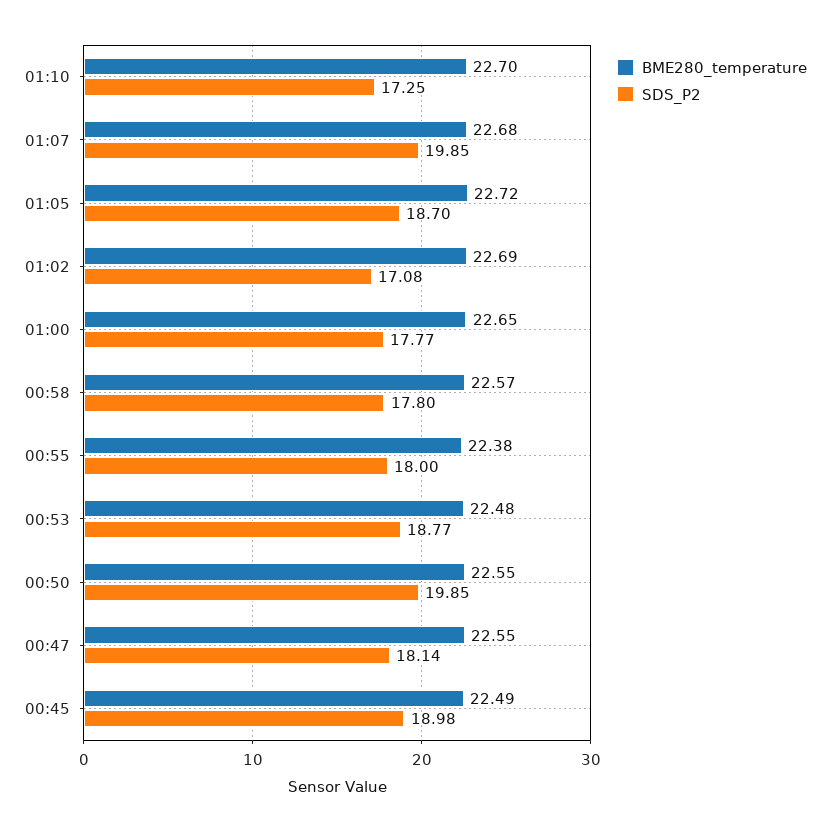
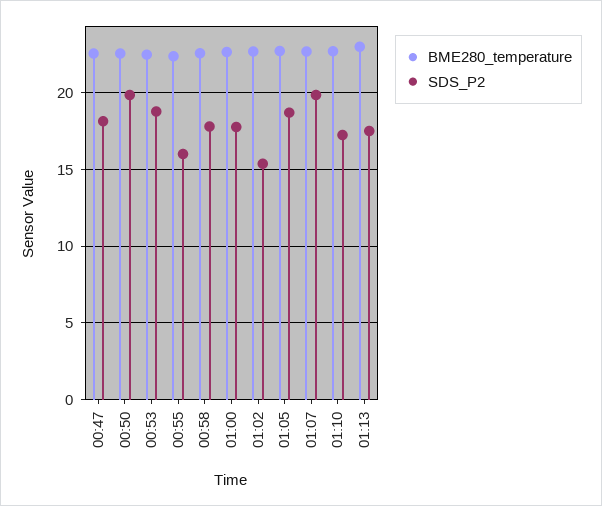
SDS_P2, 01:02: 17.08 -> 15.5
SDS_P2, 00:55: 18 -> 16
BME280_temperature, 00:45: 22.49 -> none
SDS_P2, 00:45: 18.98 -> none
BME280_temperature, 01:13: none -> 23
SDS_P2, 01:13: none -> 17.5

